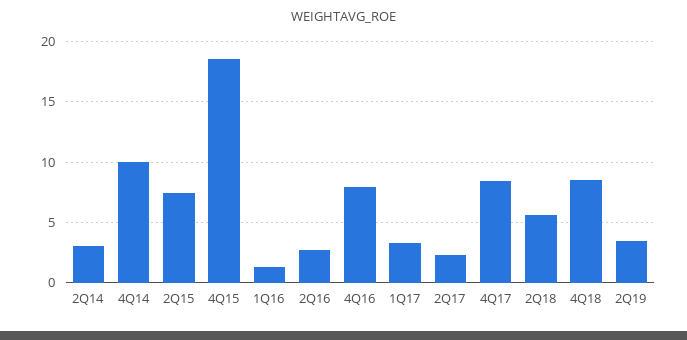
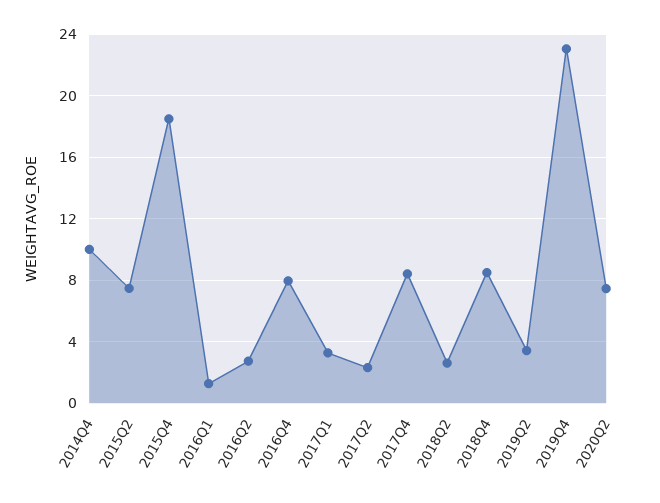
2Q14: 3 -> none
2Q18: 5.5 -> 2.5
2019Q4: none -> 23
2020Q2: none -> 7.5

